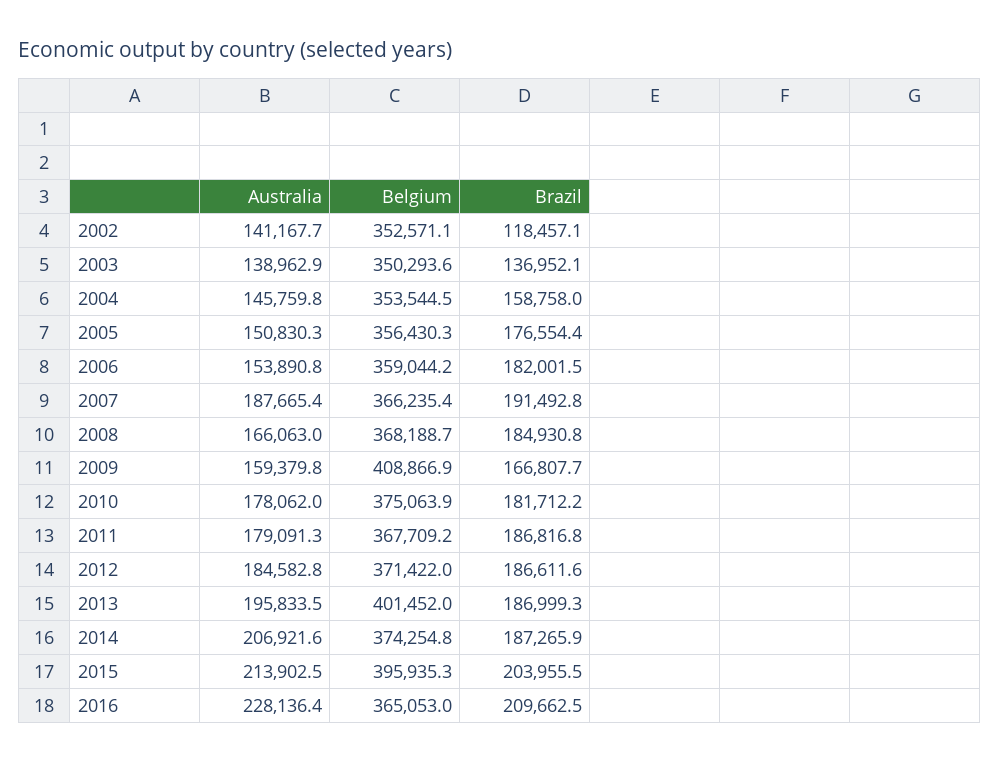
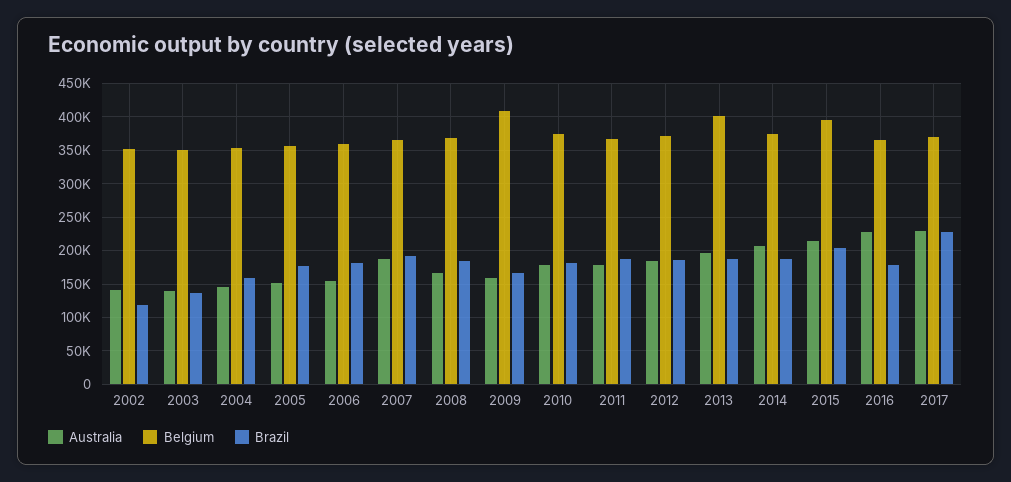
Brazil, 2016: 209662.5 -> 180000
Australia, 2017: none -> 230000
Belgium, 2017: none -> 370000
Brazil, 2017: none -> 230000

